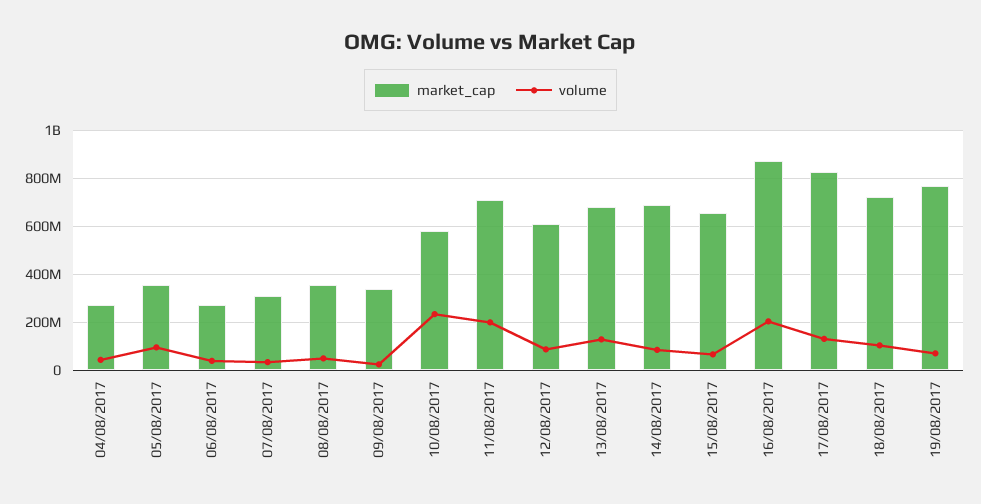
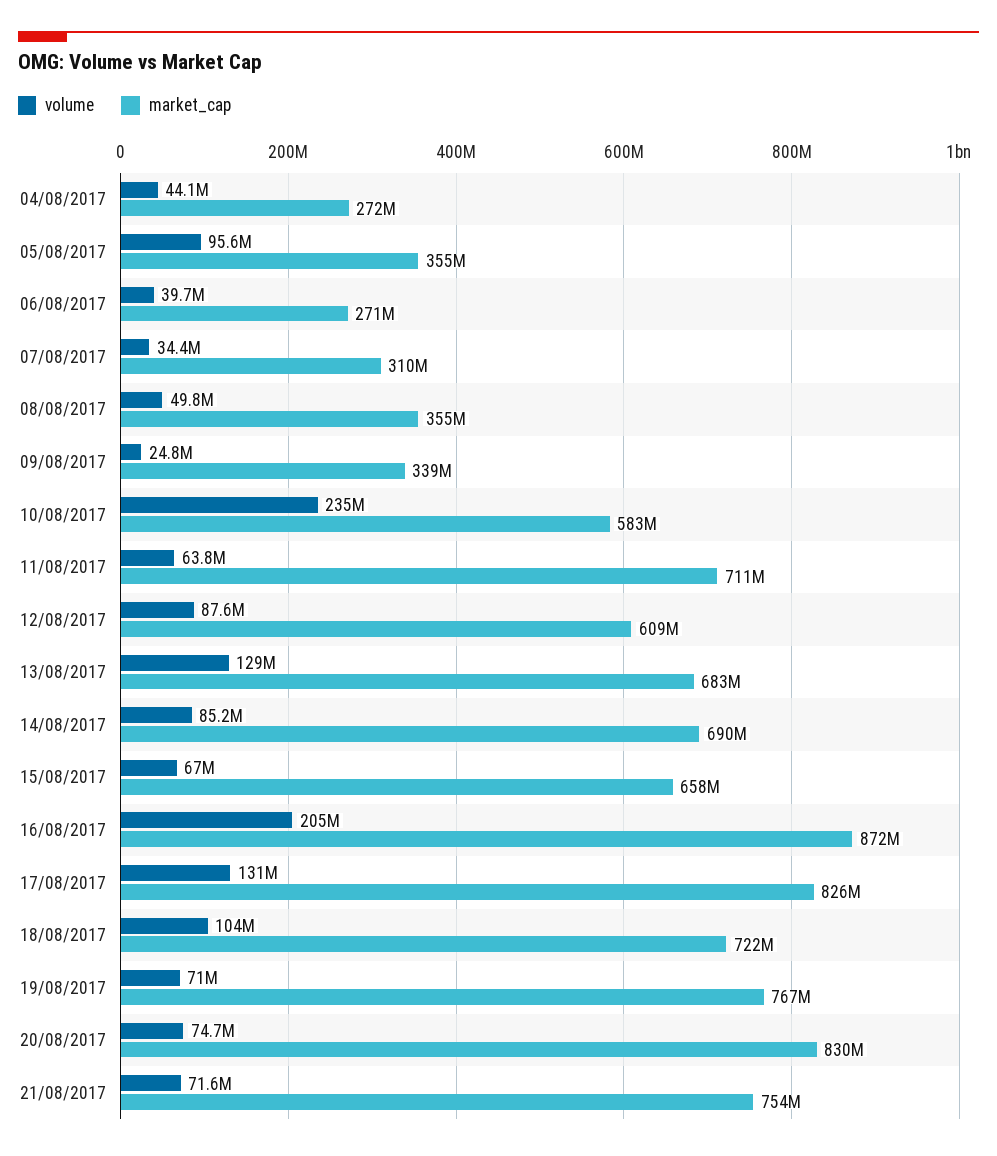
volume, 11/08/2017: 200000000 -> 63800000
volume, 20/08/2017: none -> 74700000
market_cap, 20/08/2017: none -> 830000000
volume, 21/08/2017: none -> 71600000
market_cap, 21/08/2017: none -> 754000000

